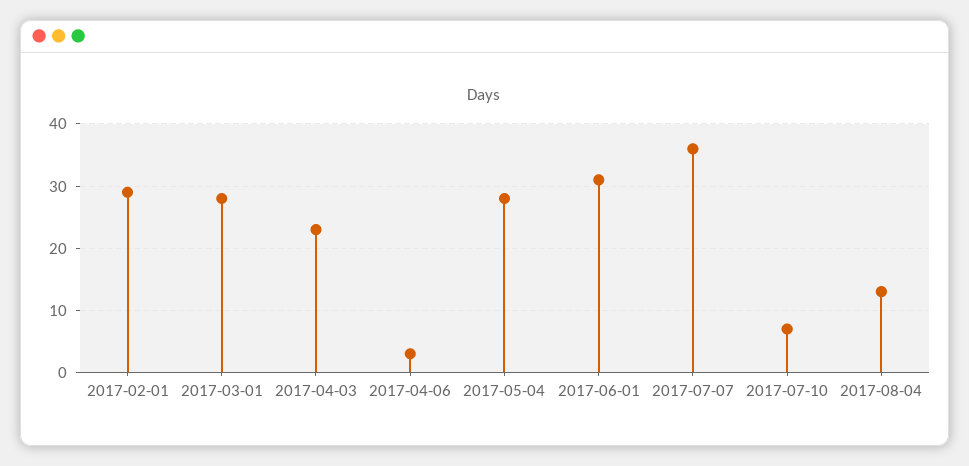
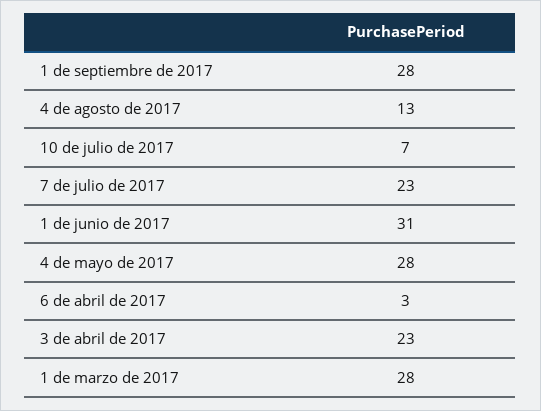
2017-02-01: 29 -> none
2017-07-07: 36 -> 23
1 de septiembre de 2017: none -> 28

